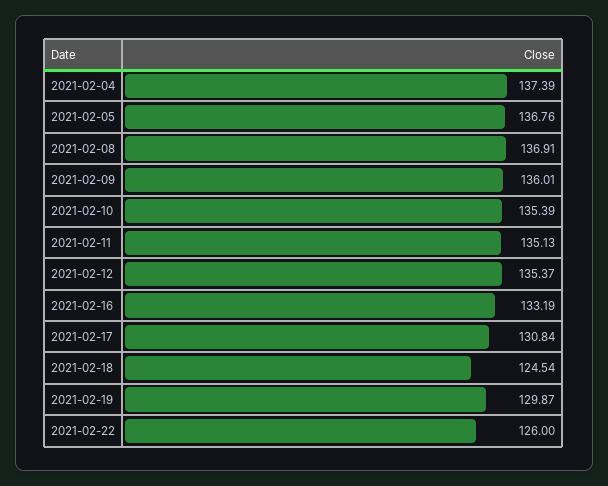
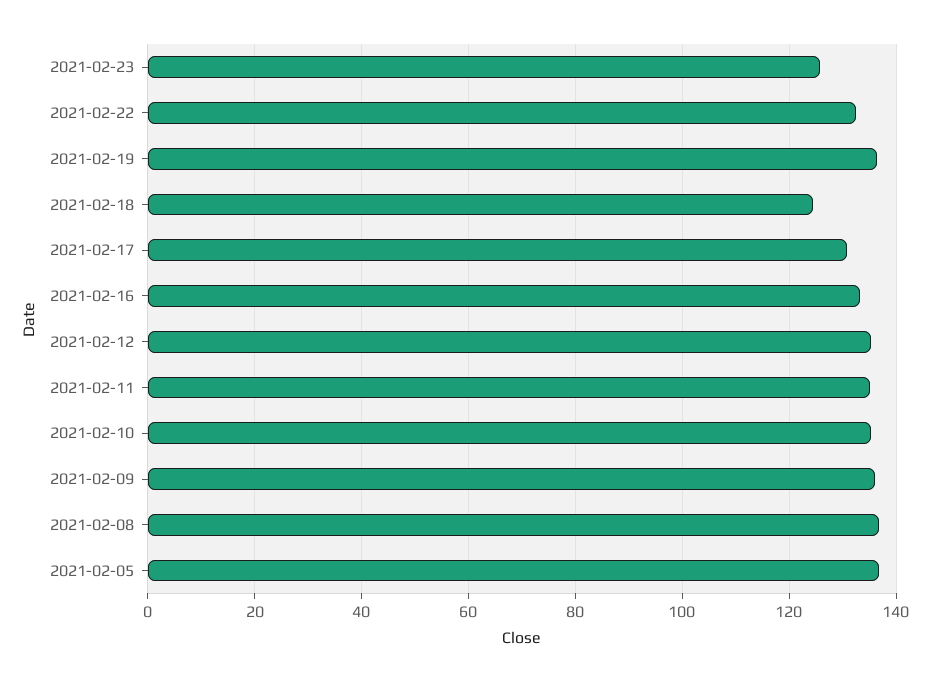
2021-02-04: 137.39 -> none
2021-02-19: 129.87 -> 136
2021-02-22: 126 -> 132
2021-02-23: none -> 126

